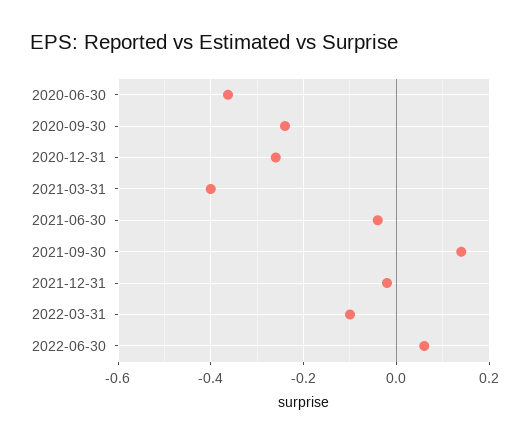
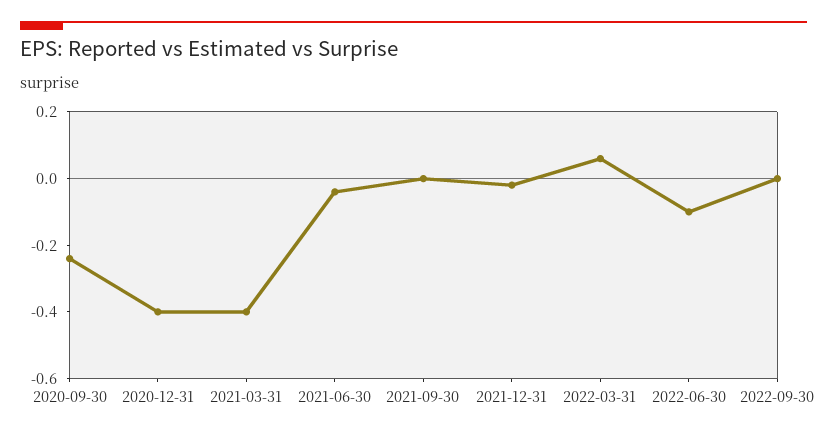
2020-06-30: -0.36 -> none
2020-12-31: -0.26 -> -0.4
2021-09-30: 0.14 -> 0
2022-03-31: -0.1 -> 0.05
2022-06-30: 0.06 -> -0.1
2022-09-30: none -> 0

